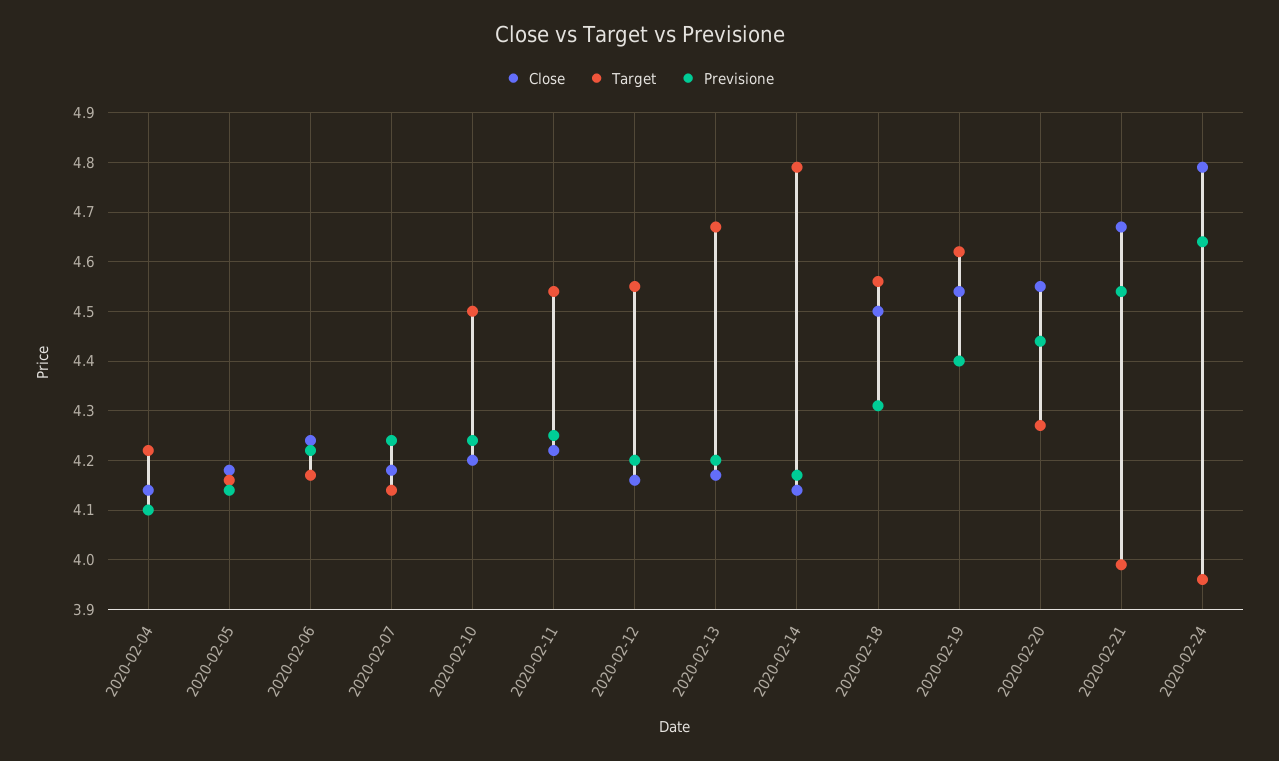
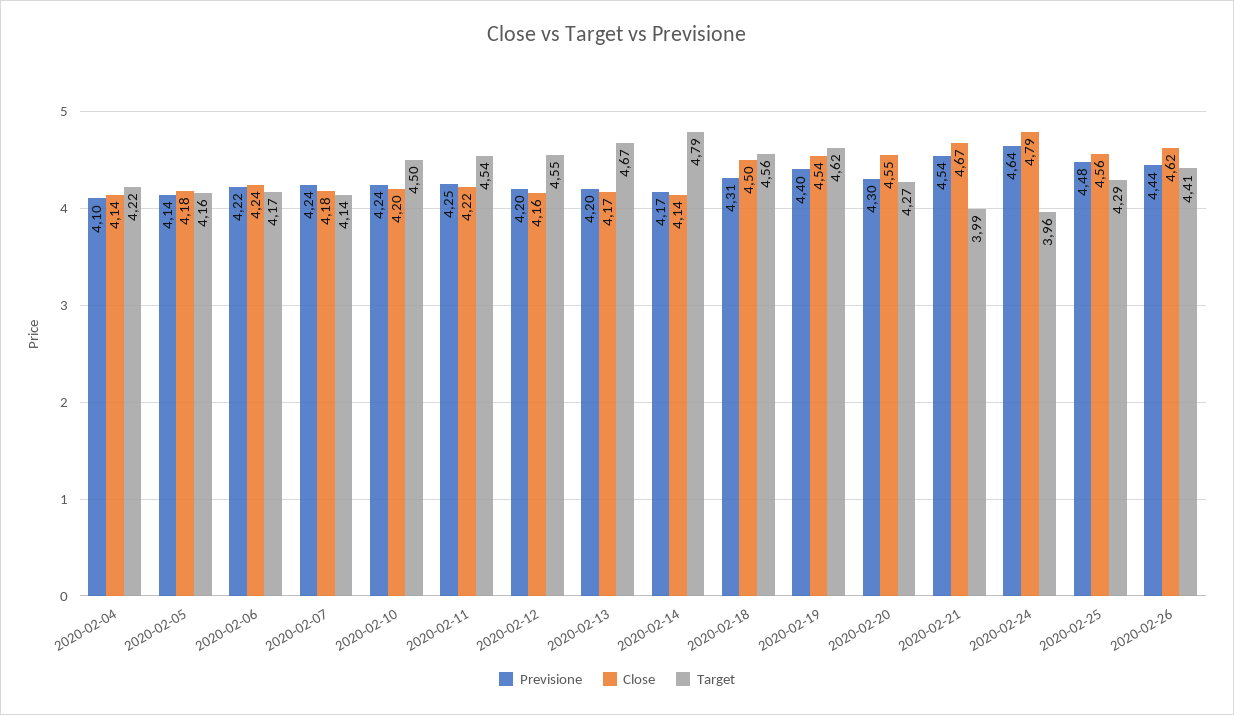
Previsione, 2020-02-20: 4.45 -> 4.3
Previsione, 2020-02-25: none -> 4.48
Close, 2020-02-25: none -> 4.56
Target, 2020-02-25: none -> 4.29
Previsione, 2020-02-26: none -> 4.44
Close, 2020-02-26: none -> 4.62
Target, 2020-02-26: none -> 4.41

